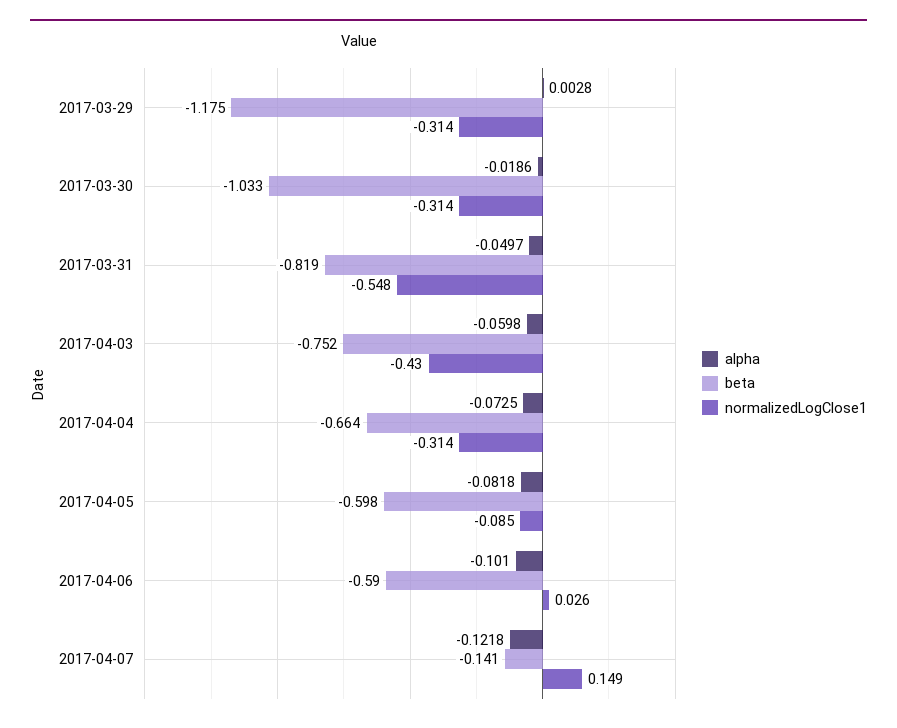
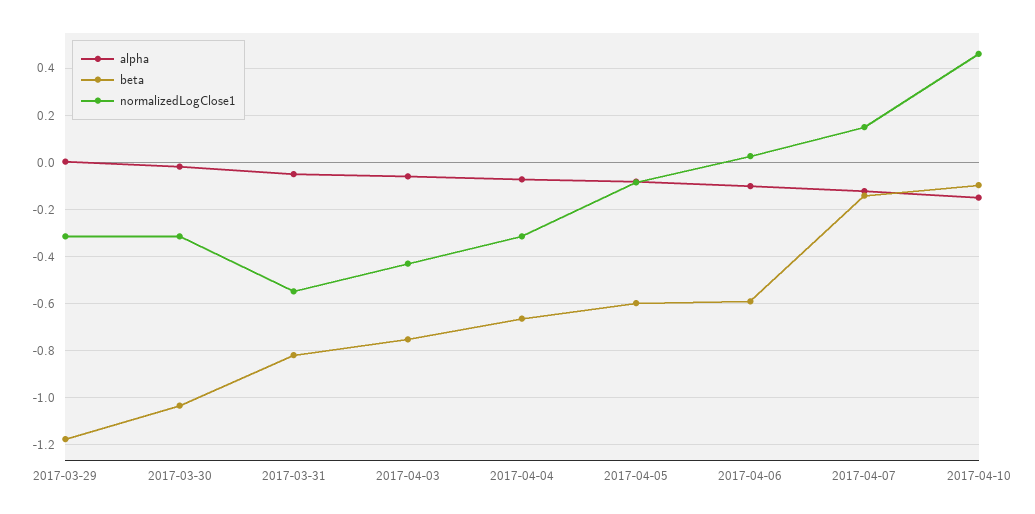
alpha, 2017-04-10: none -> -0.15
beta, 2017-04-10: none -> -0.1
normalizedLogClose1, 2017-04-10: none -> 0.45

